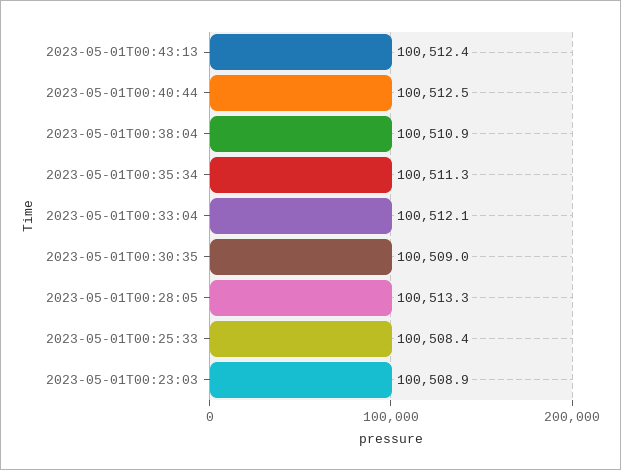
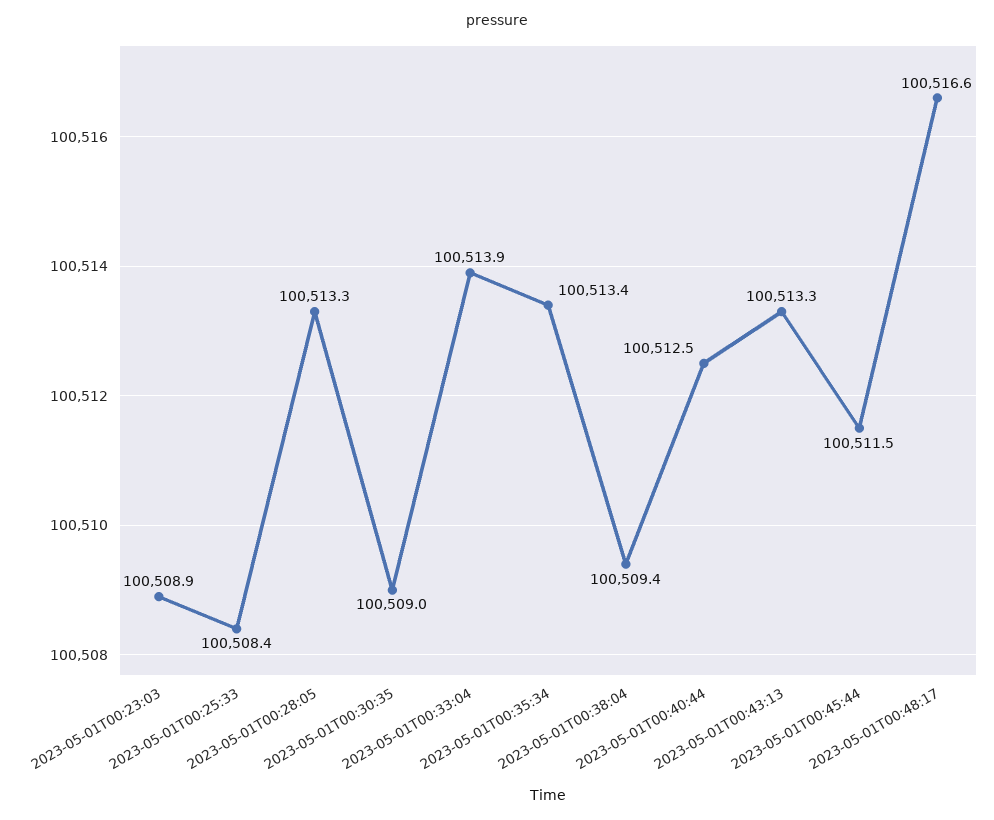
2023-05-01T00:43:13: 100512.4 -> 100513.3
2023-05-01T00:38:04: 100510.9 -> 100509.4
2023-05-01T00:35:34: 100511.3 -> 100513.4
2023-05-01T00:33:04: 100512.1 -> 100513.9
2023-05-01T00:45:44: none -> 100511.5
2023-05-01T00:48:17: none -> 100516.6

